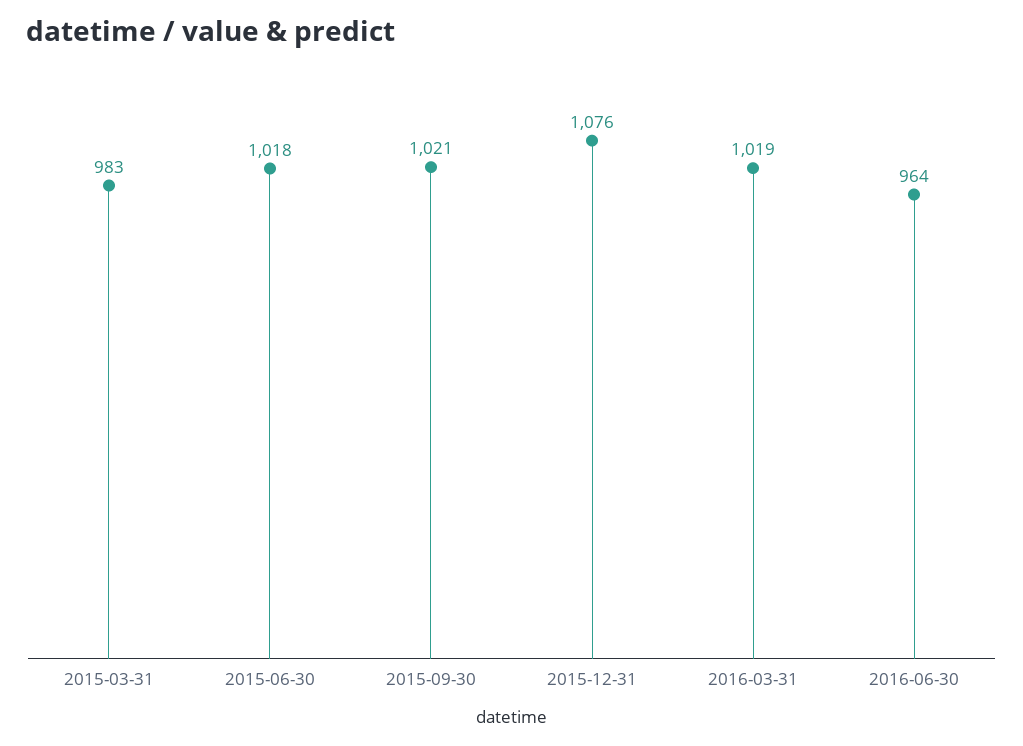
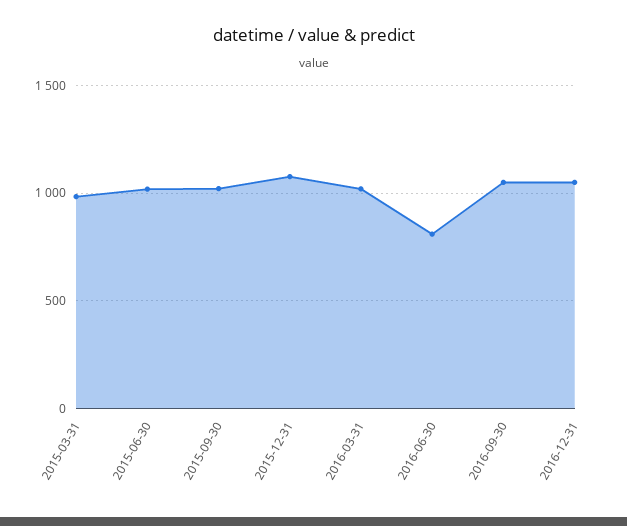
2016-06-30: 964 -> 800
2016-09-30: none -> 1050
2016-12-31: none -> 1050

